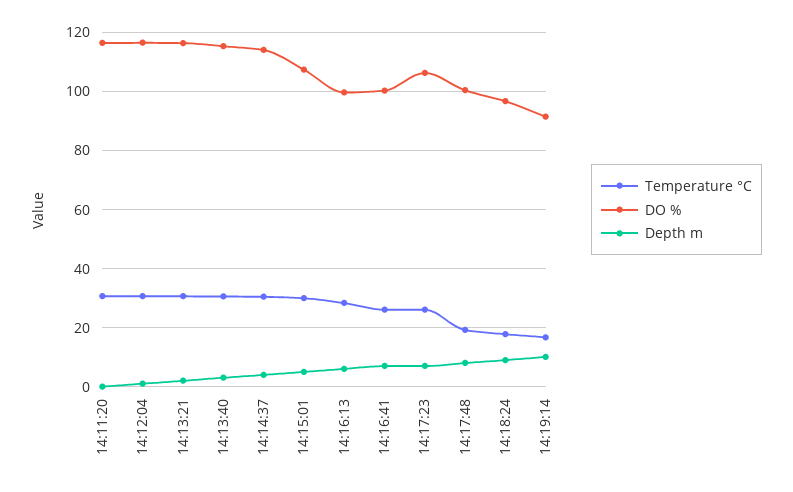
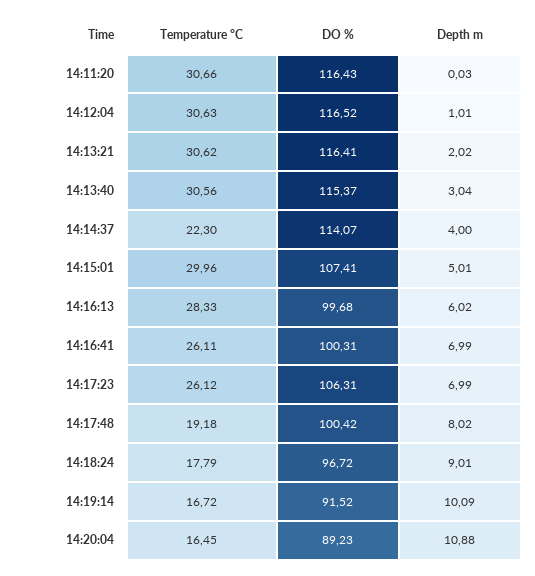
Temperature °C, 14:14:37: 30 -> 22.3
Temperature °C, 14:20:04: none -> 16.45
DO %, 14:20:04: none -> 89.23
Depth m, 14:20:04: none -> 10.88

